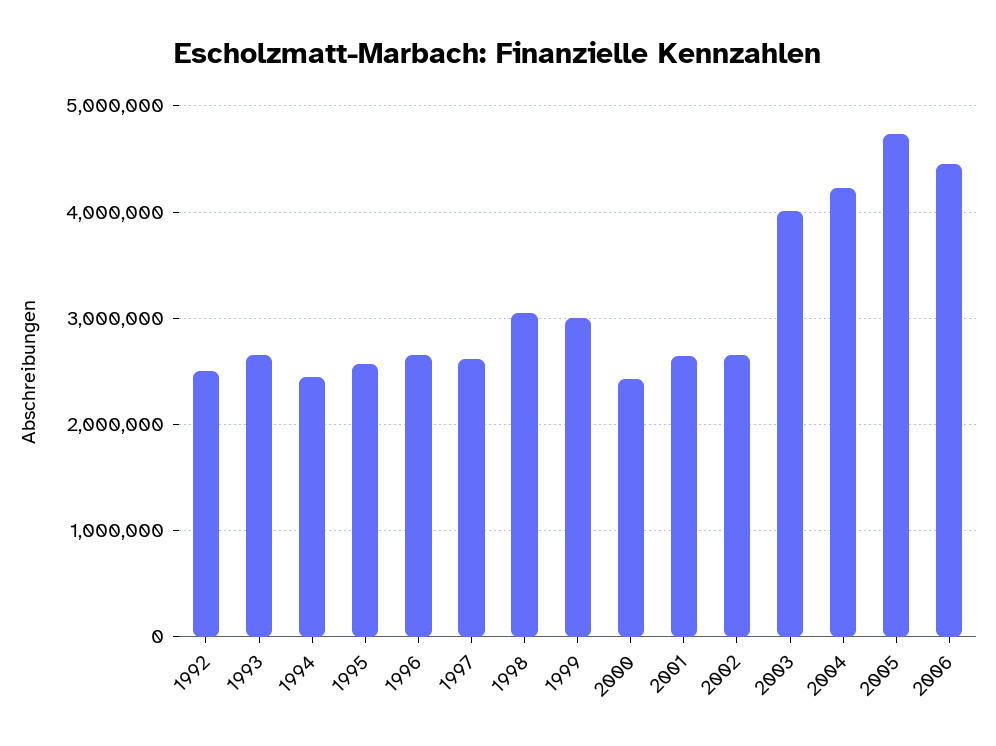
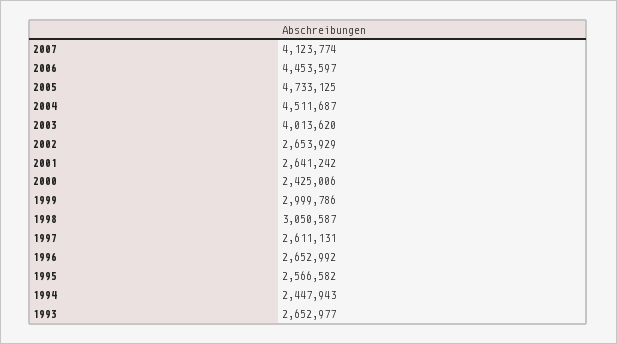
1992: 2500000 -> none
2004: 4200000 -> 4511687
2007: none -> 4123774

